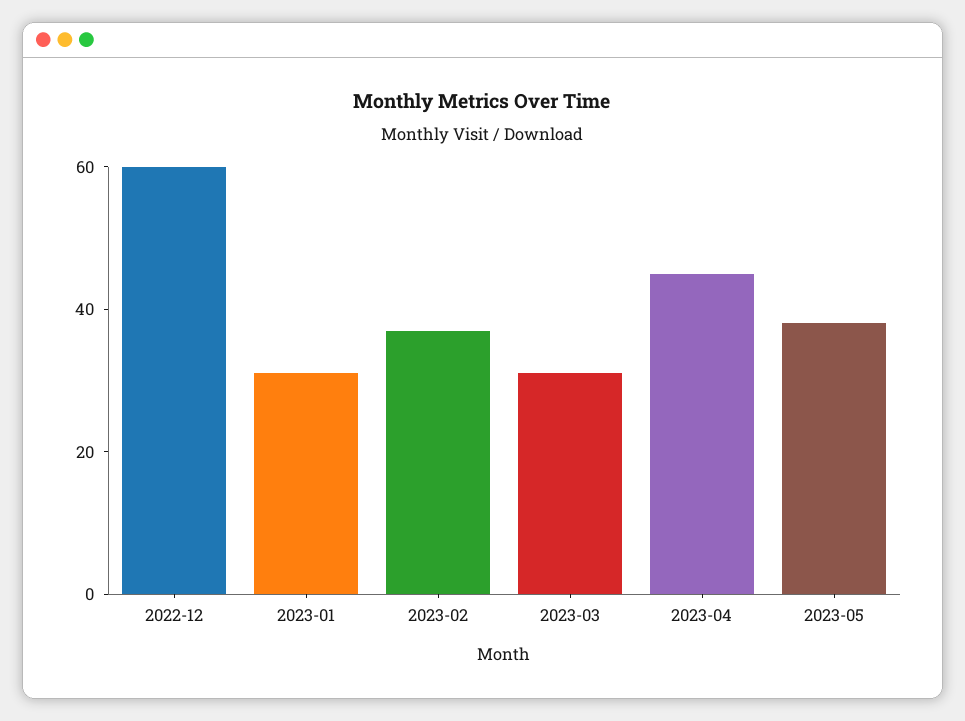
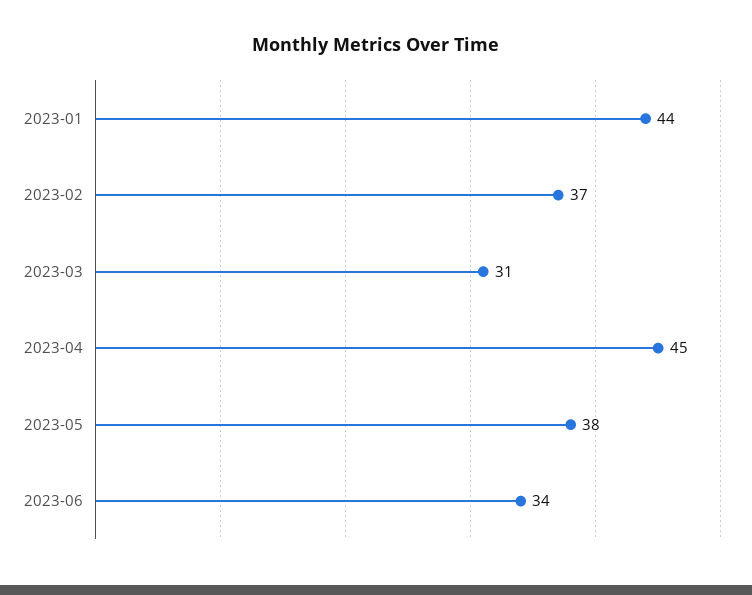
2022-12: 60 -> none
2023-01: 30 -> 44
2023-06: none -> 34

